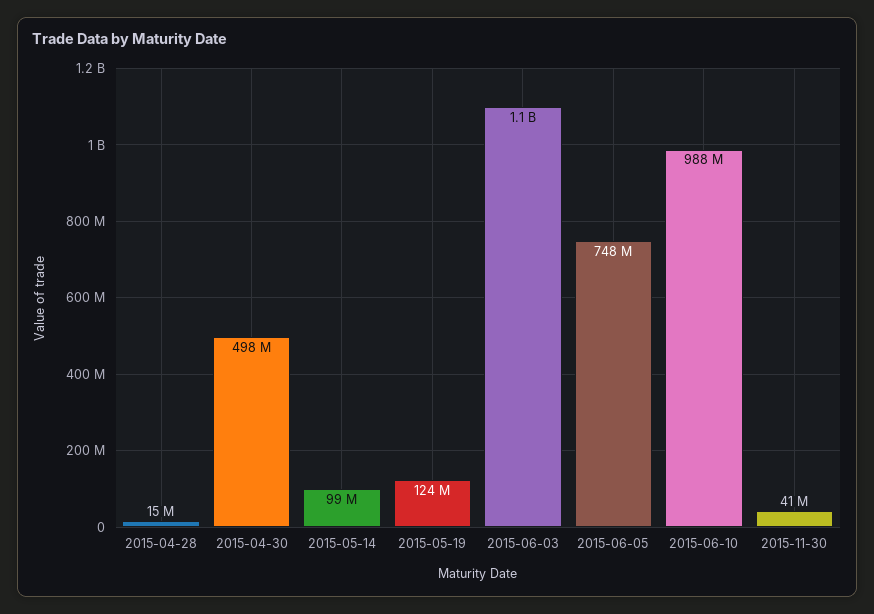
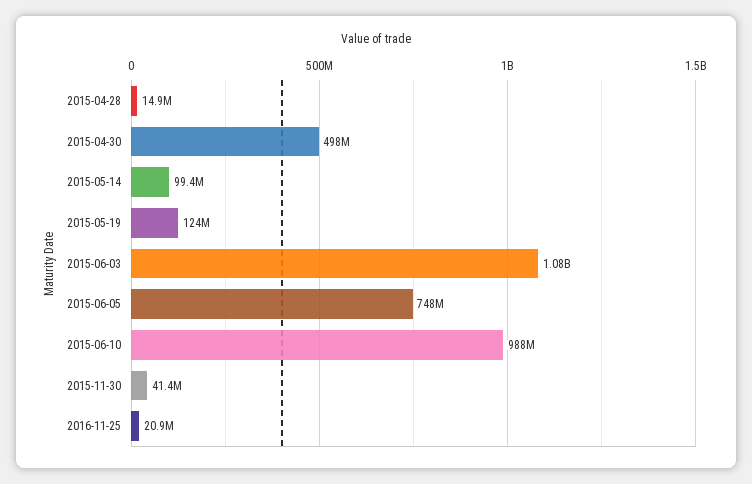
2016-11-25: none -> 20900000

